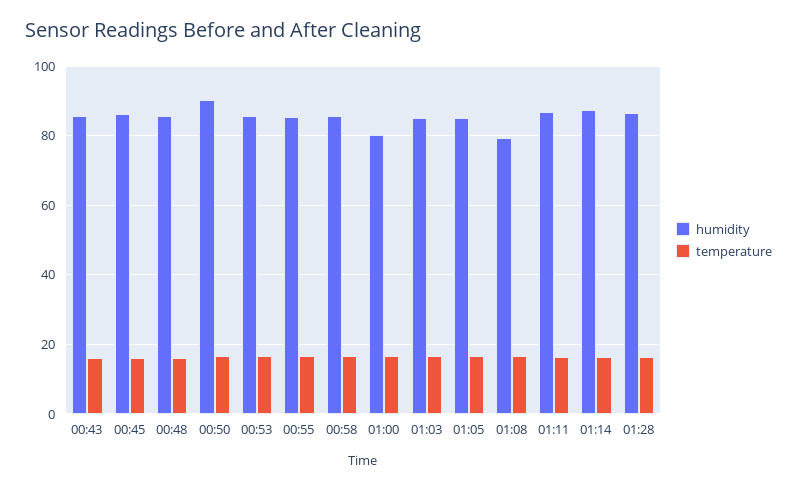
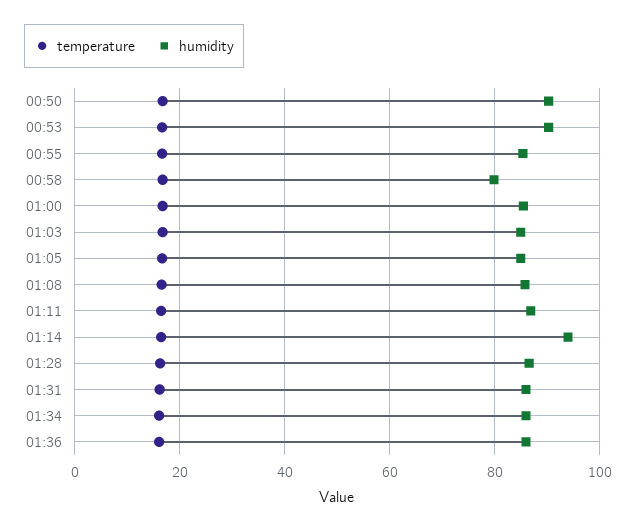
humidity, 00:43: 86 -> none
temperature, 00:43: 16 -> none
humidity, 00:45: 86 -> none
temperature, 00:45: 16 -> none
humidity, 00:48: 86 -> none
temperature, 00:48: 16 -> none
humidity, 00:53: 86 -> 90
humidity, 00:58: 86 -> 80
humidity, 01:00: 80 -> 86
humidity, 01:08: 80 -> 86
humidity, 01:14: 88 -> 94
temperature, 01:31: none -> 16
humidity, 01:31: none -> 86
temperature, 01:34: none -> 16
humidity, 01:34: none -> 86
temperature, 01:36: none -> 16
humidity, 01:36: none -> 86

